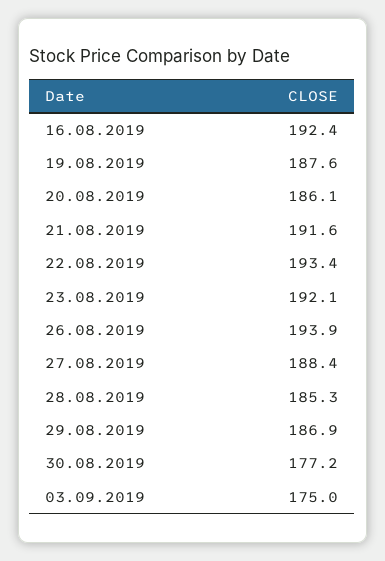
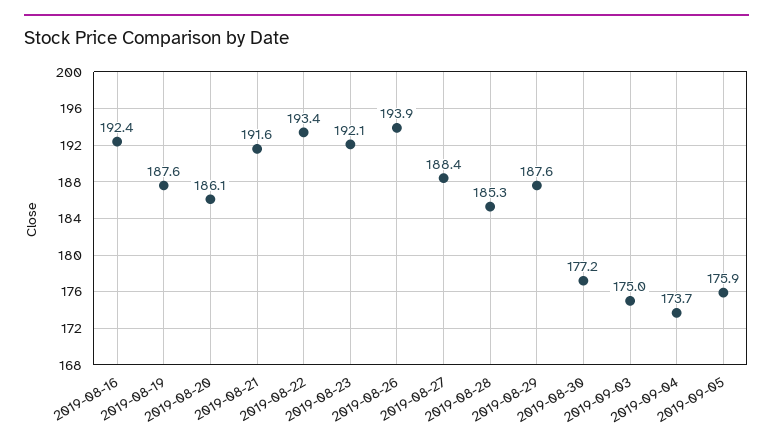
29.08.2019: 186.9 -> 187.6
2019-09-04: none -> 173.7
2019-09-05: none -> 175.9

